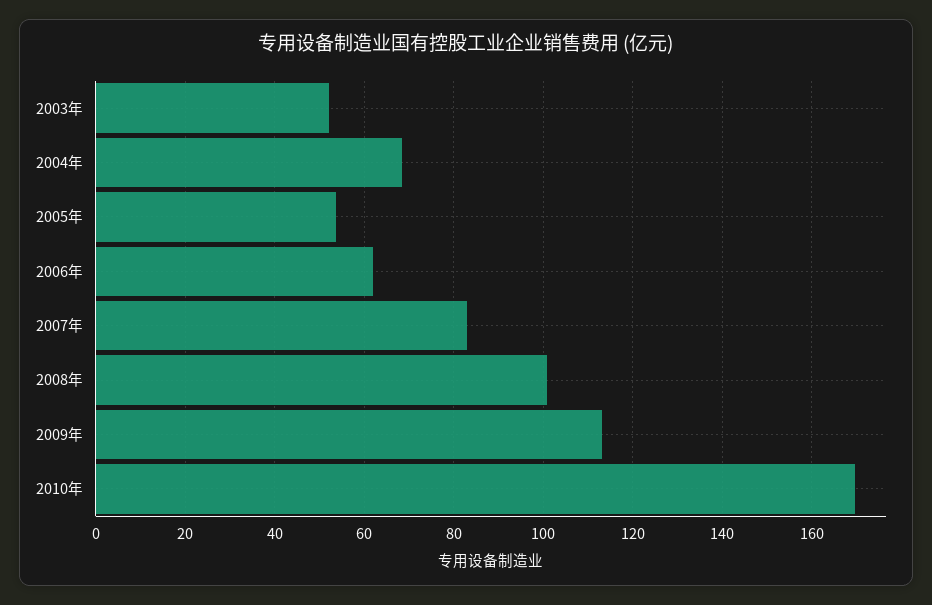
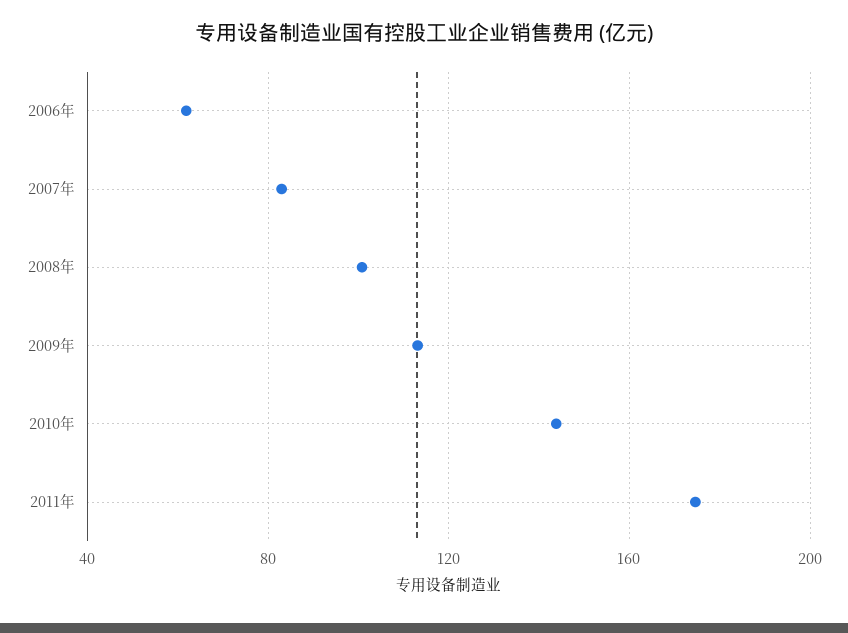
2003年: 52 -> none
2004年: 68 -> none
2005年: 54 -> none
2010年: 170 -> 145
2011年: none -> 175

